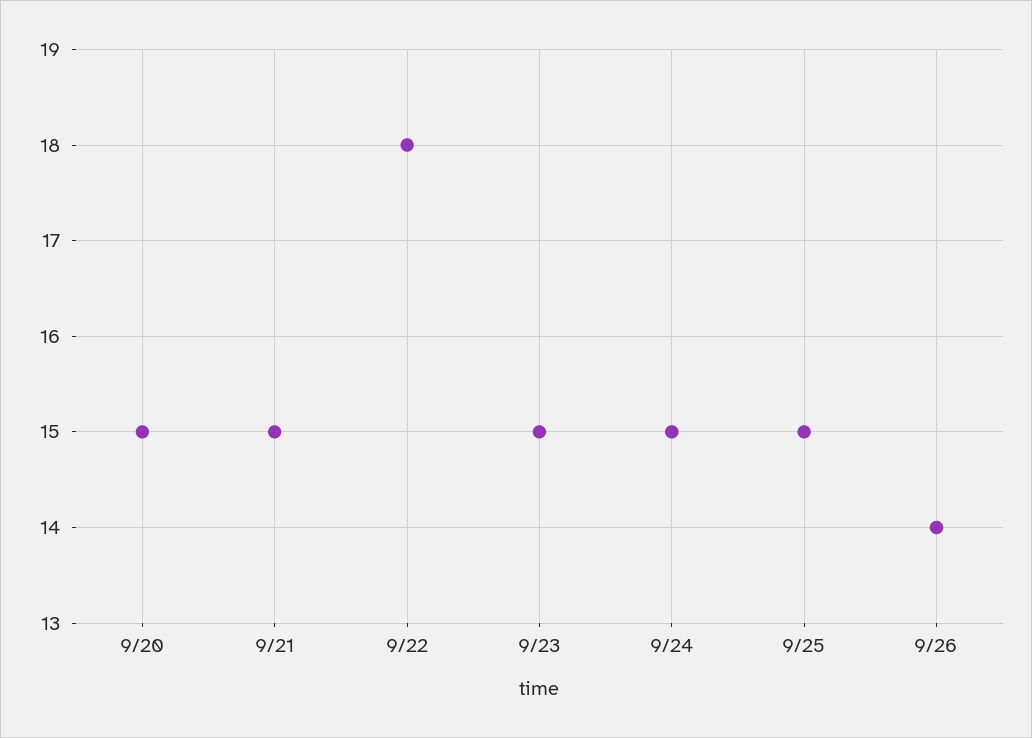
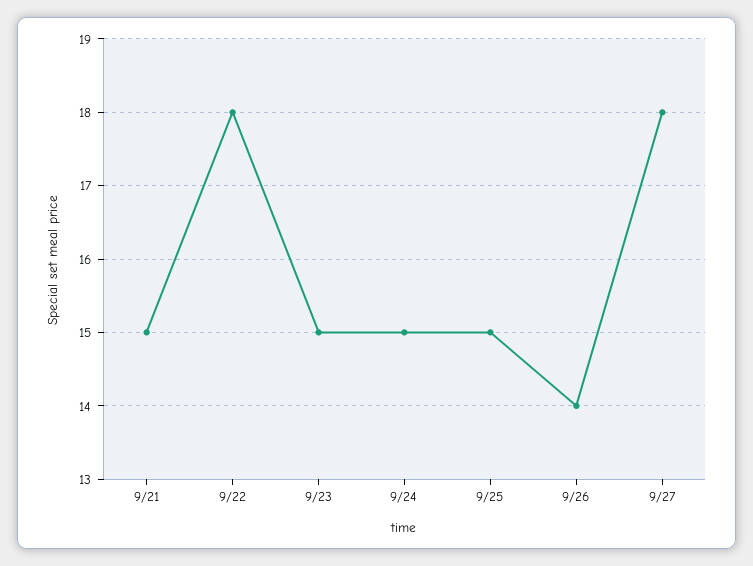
9/20: 15 -> none
9/27: none -> 18

